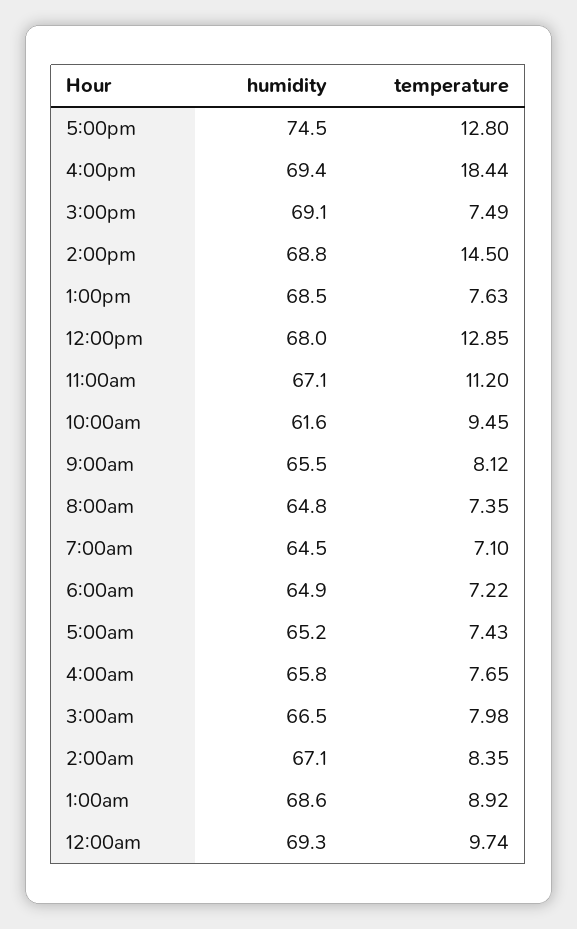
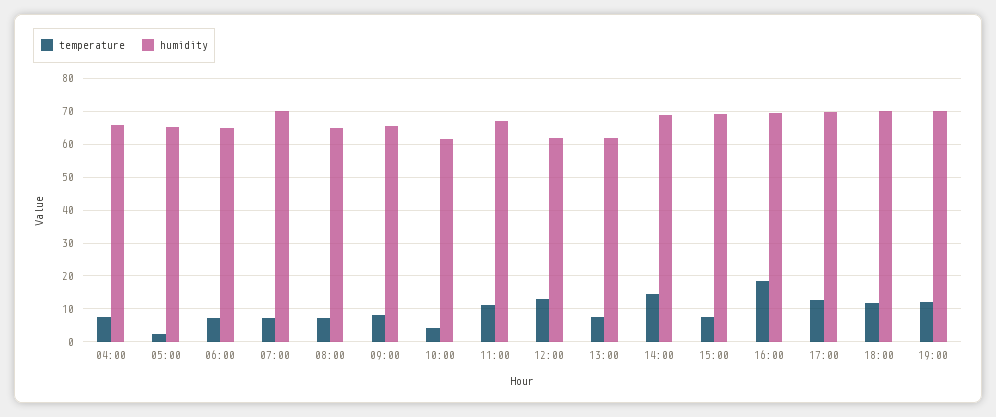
humidity, 5:00pm: 74.5 -> 70
humidity, 1:00pm: 68.5 -> 62
humidity, 12:00pm: 68 -> 62
temperature, 10:00am: 9.45 -> 4
humidity, 7:00am: 64.5 -> 70
temperature, 5:00am: 7.43 -> 2
humidity, 3:00am: 66.5 -> none
temperature, 3:00am: 7.98 -> none
humidity, 2:00am: 67.1 -> none
temperature, 2:00am: 8.35 -> none
humidity, 1:00am: 68.6 -> none
temperature, 1:00am: 8.92 -> none
humidity, 12:00am: 69.3 -> none
temperature, 12:00am: 9.74 -> none
temperature, 18:00: none -> 12
humidity, 18:00: none -> 70
temperature, 19:00: none -> 12
humidity, 19:00: none -> 70

